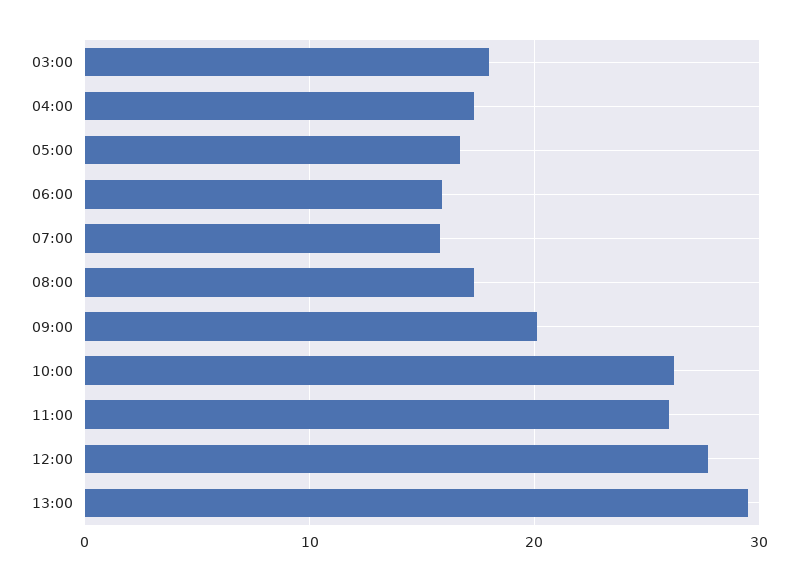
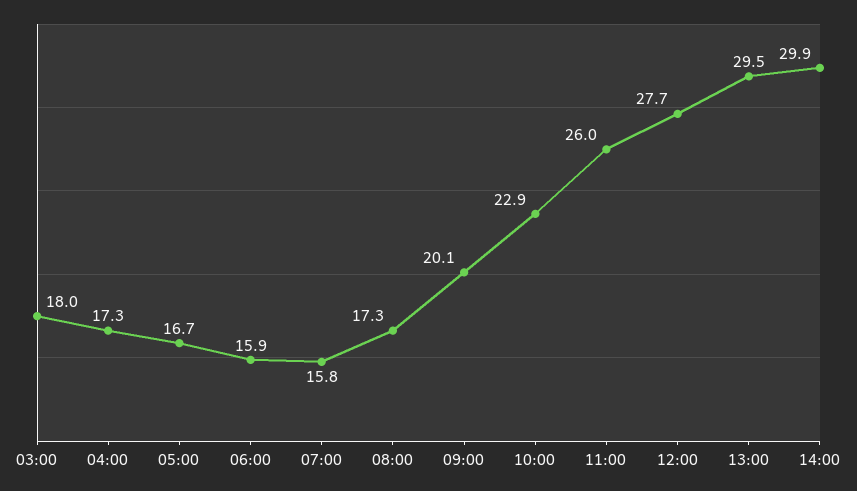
10:00: 26 -> 22.9
14:00: none -> 29.9

